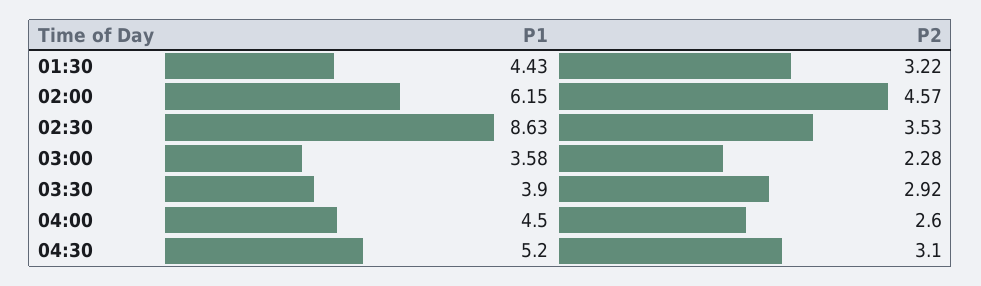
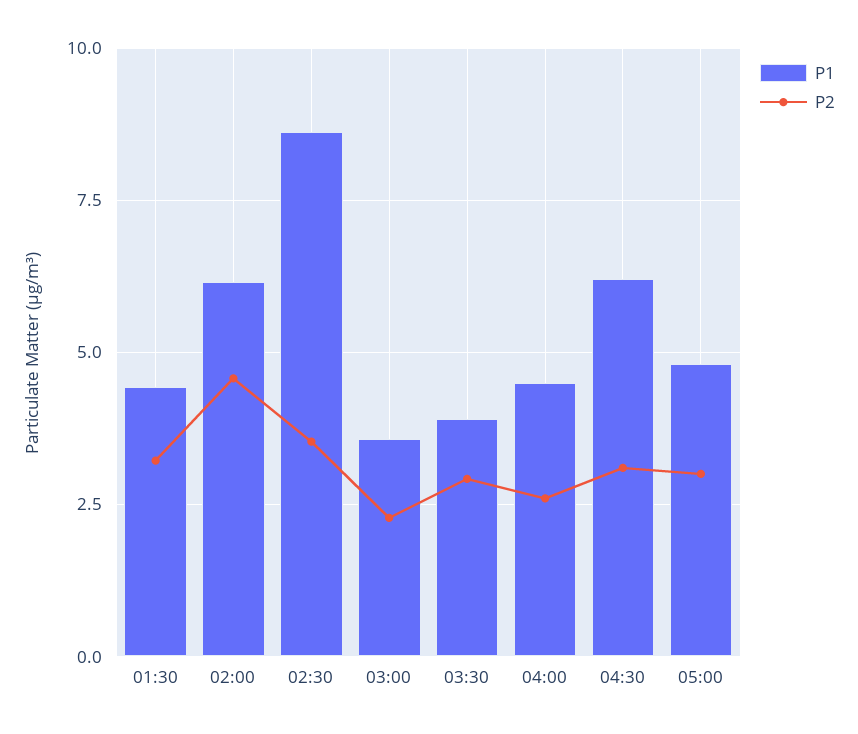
P1, 04:30: 5.2 -> 6.25
P1, 05:00: none -> 4.75
P2, 05:00: none -> 3

